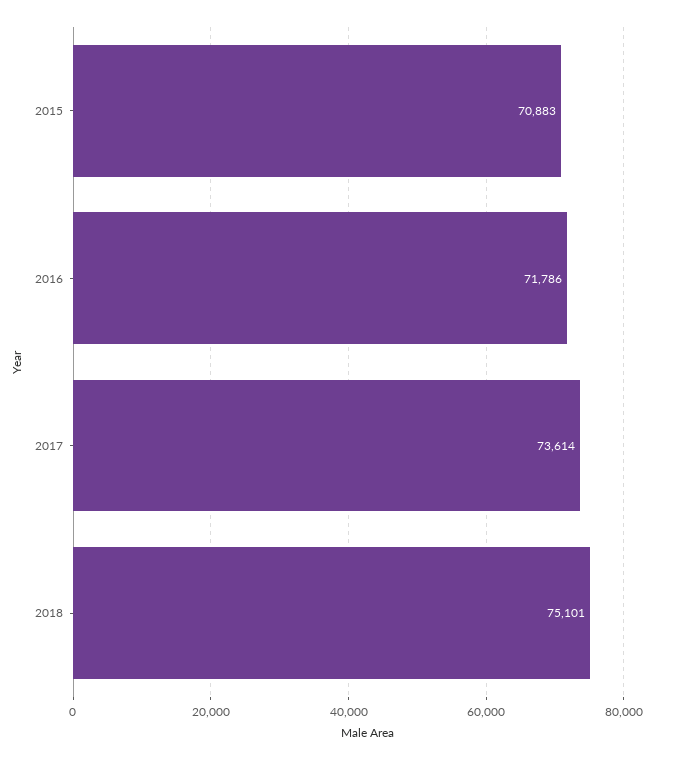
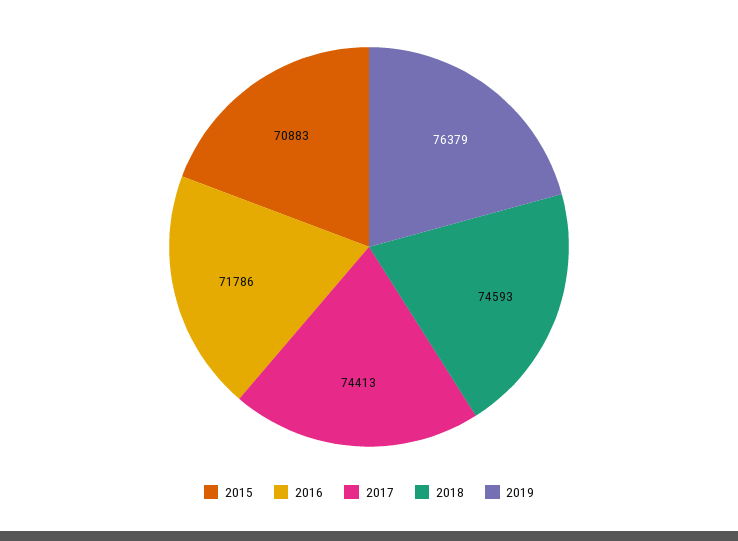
2017: 73614 -> 74413
2018: 75101 -> 74593
2019: none -> 76379

